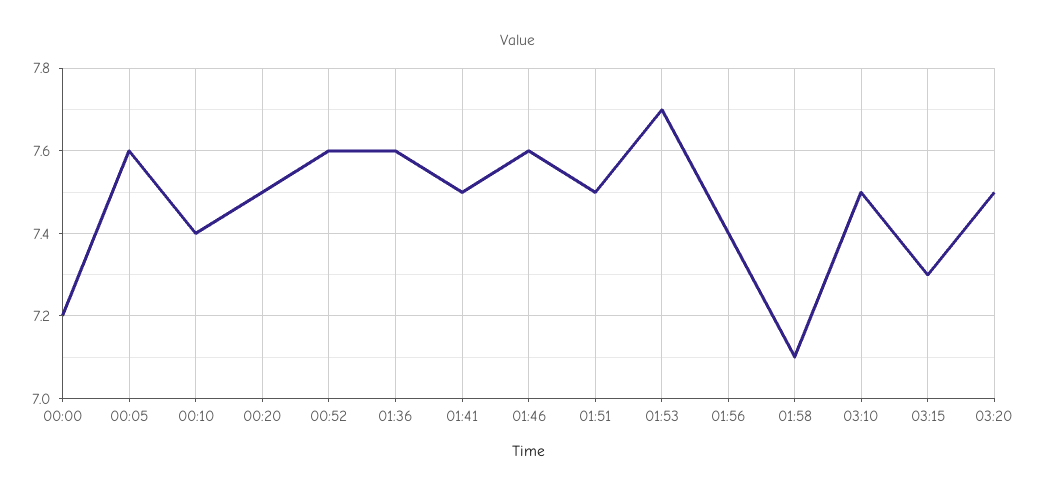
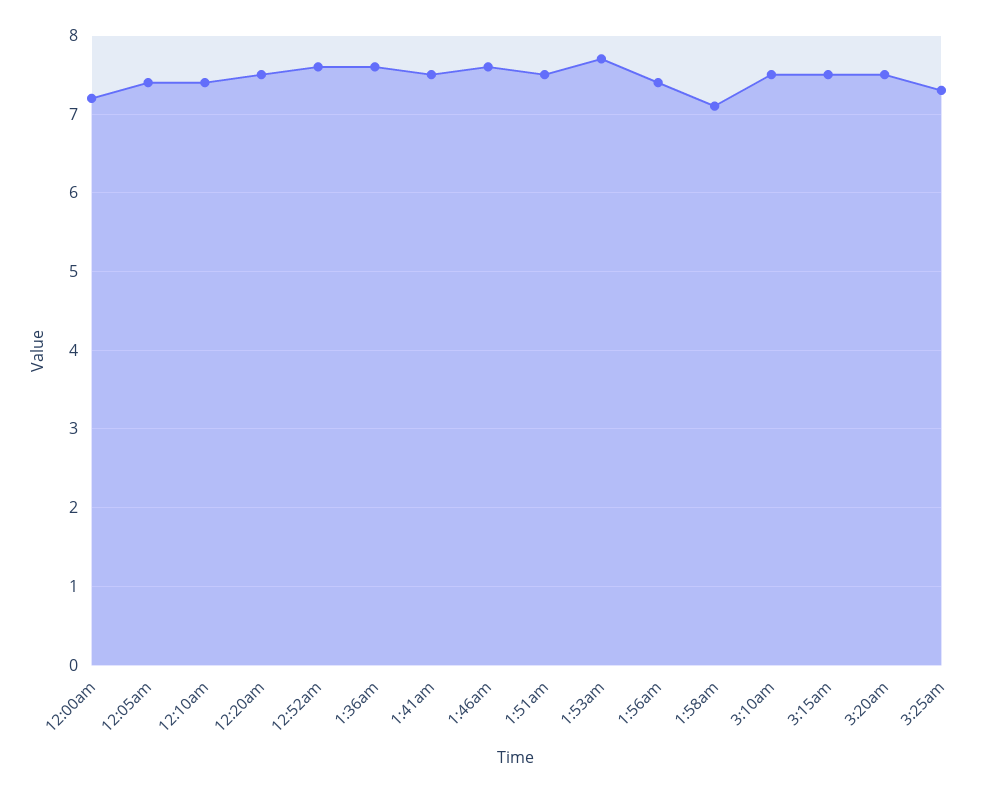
00:05: 7.6 -> 7.4
03:15: 7.3 -> 7.5
3:25am: none -> 7.3

